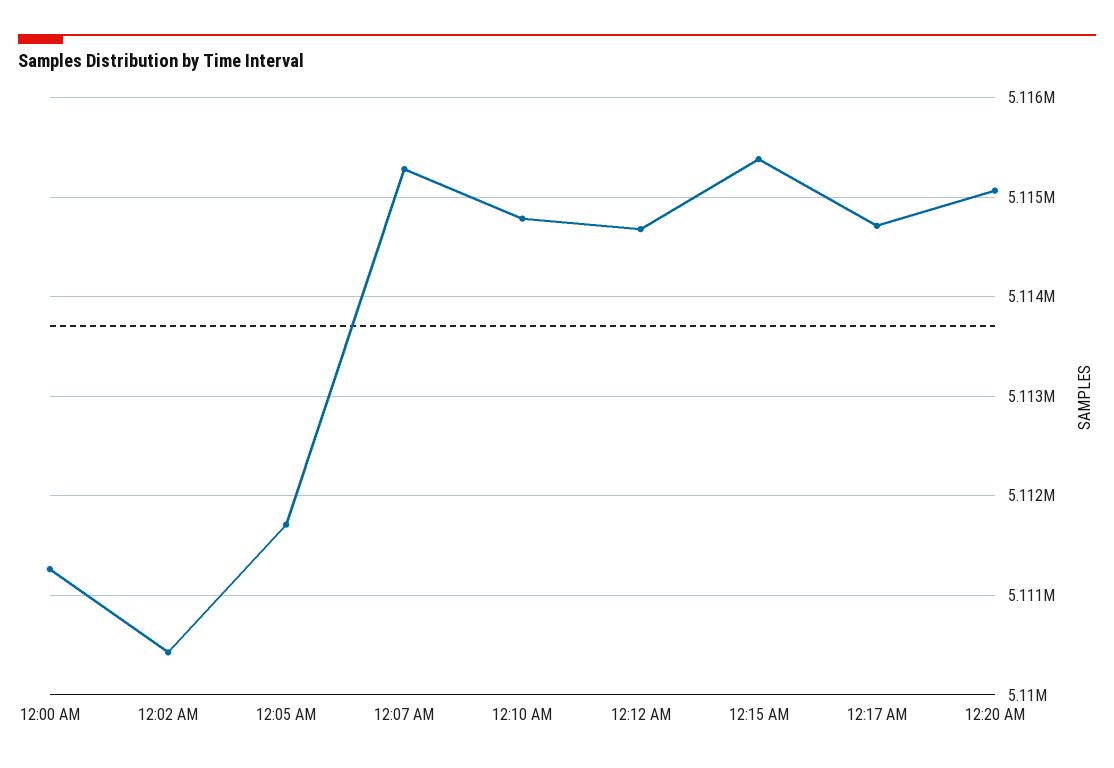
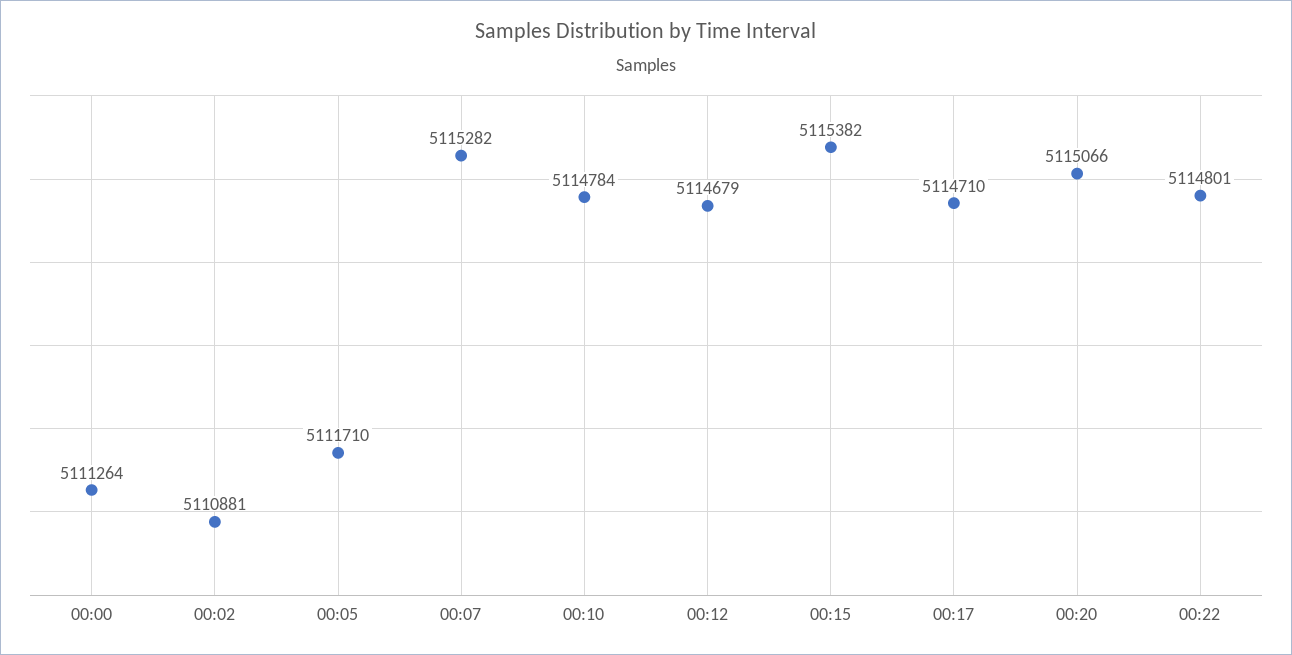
12:02 AM: 5110400 -> 5110881
00:22: none -> 5114801

